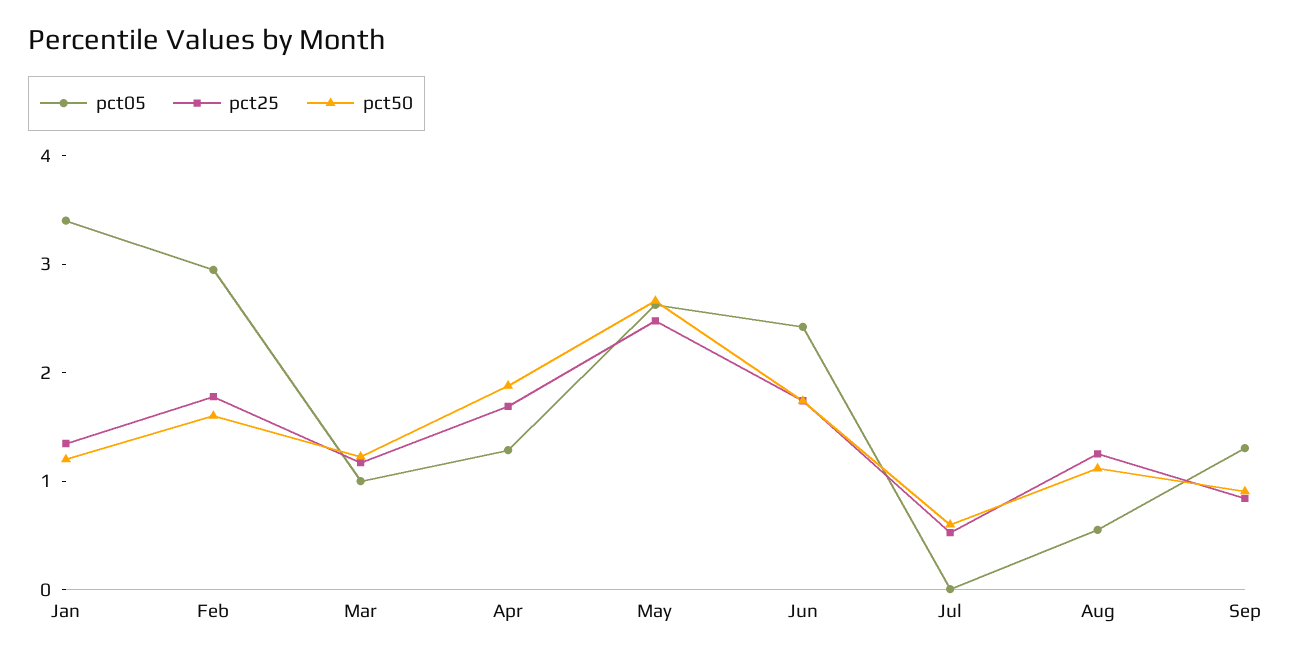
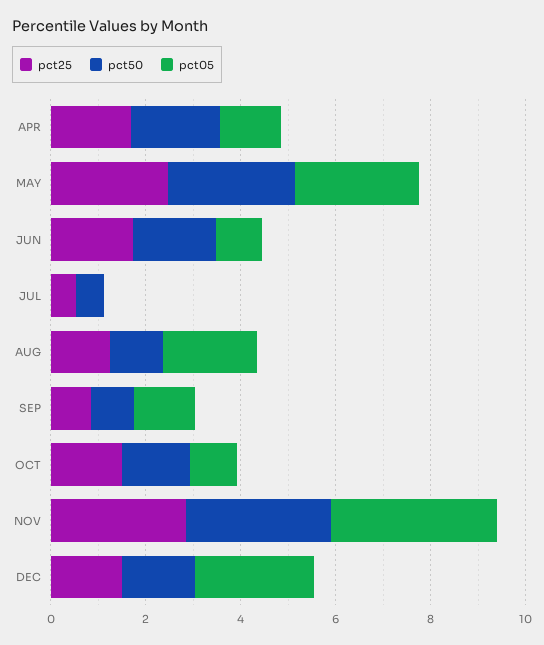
pct05, Jan: 3.4 -> none
pct25, Jan: 1.4 -> none
pct50, Jan: 1.2 -> none
pct05, Feb: 3 -> none
pct25, Feb: 1.8 -> none
pct50, Feb: 1.6 -> none
pct05, Mar: 1 -> none
pct25, Mar: 1.2 -> none
pct50, Mar: 1.2 -> none
pct05, Jun: 2.4 -> 1
pct05, Aug: 0.6 -> 2
pct25, OCT: none -> 1.5
pct50, OCT: none -> 1.5
pct05, OCT: none -> 1
pct25, NOV: none -> 3
pct50, NOV: none -> 3
pct05, NOV: none -> 3.5
pct25, DEC: none -> 1.5
pct50, DEC: none -> 1.5
pct05, DEC: none -> 2.5

